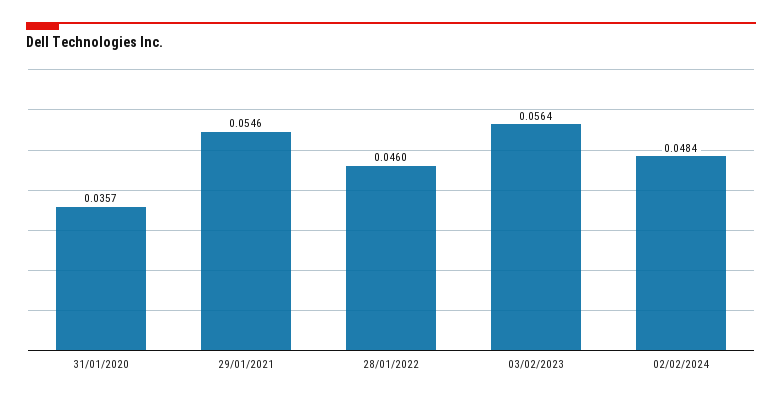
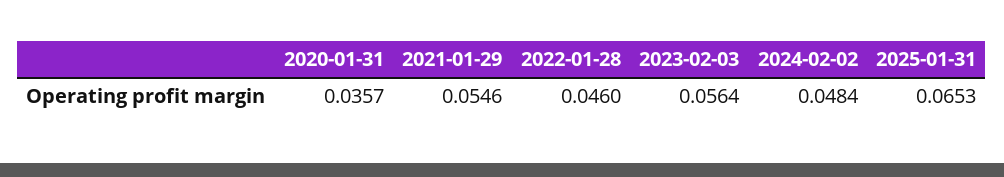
2025-01-31: none -> 0.0653

